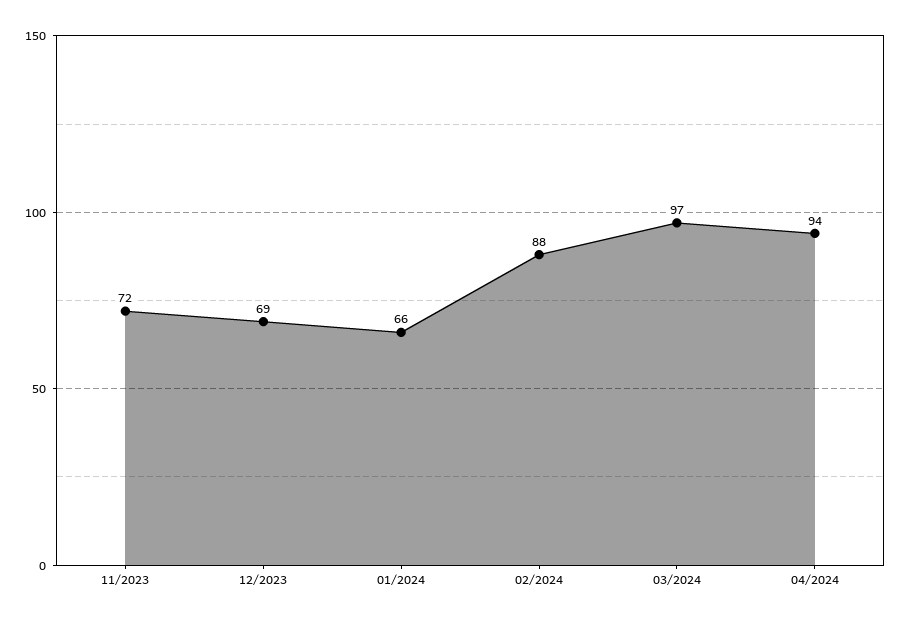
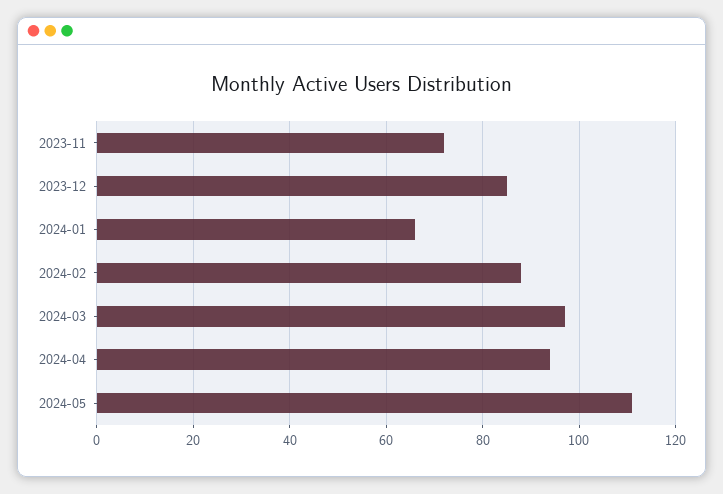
12/2023: 69 -> 85
2024-05: none -> 110

